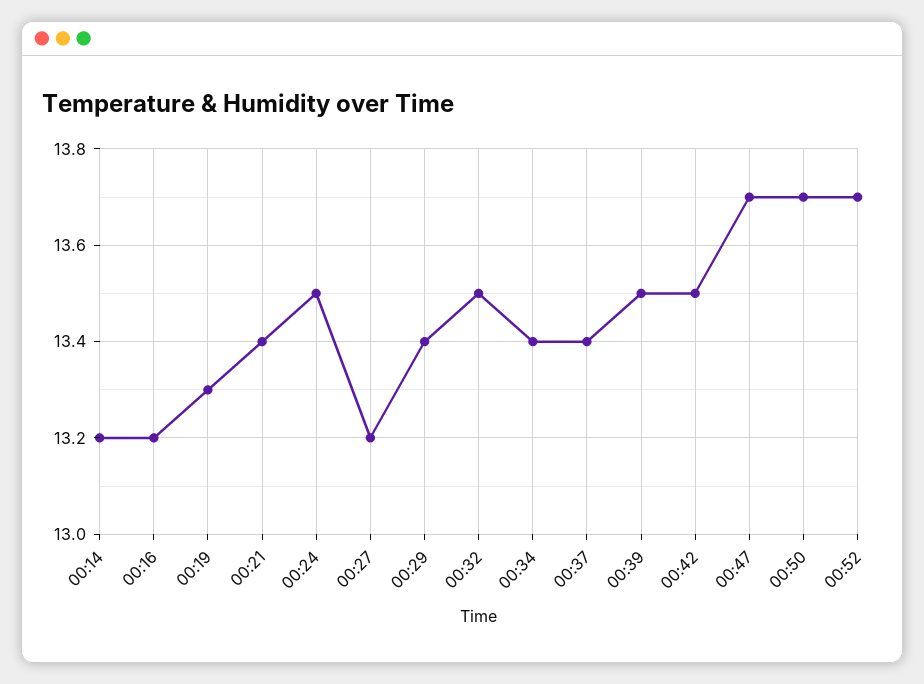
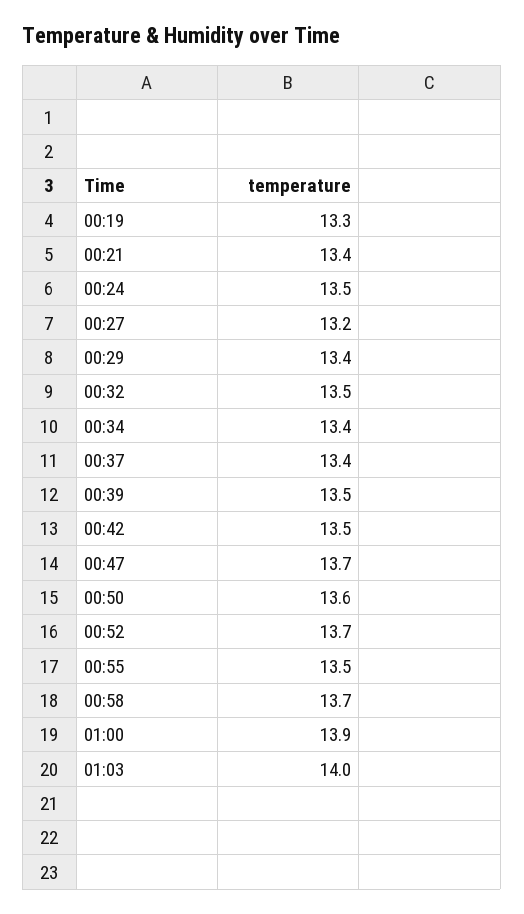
00:14: 13.2 -> none
00:16: 13.2 -> none
00:50: 13.7 -> 13.6
00:55: none -> 13.5
00:58: none -> 13.7
01:00: none -> 13.9
01:03: none -> 14

